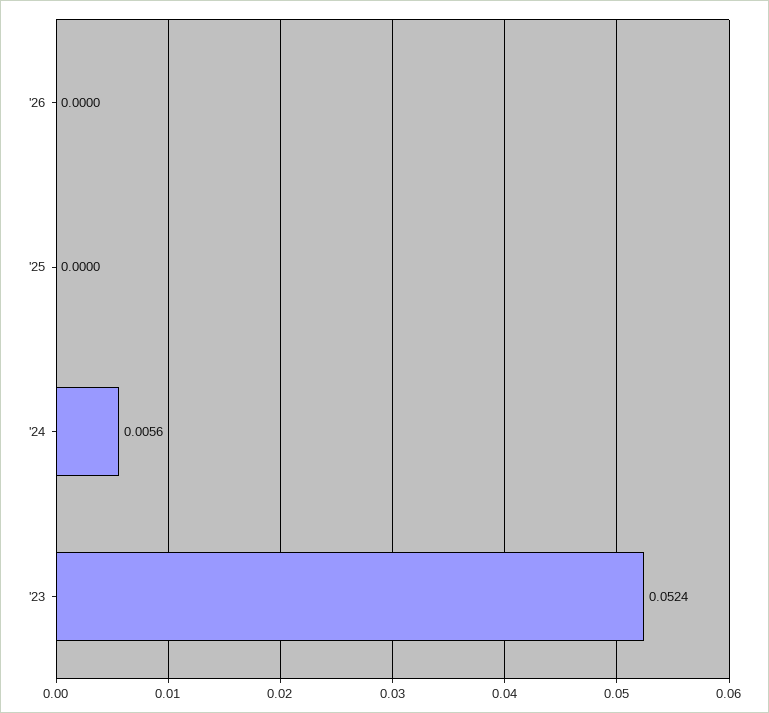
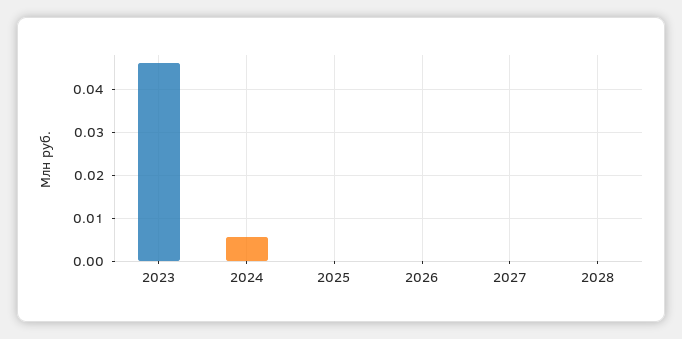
'23: 0.0524 -> 0.046
2027: none -> 0
2028: none -> 0

